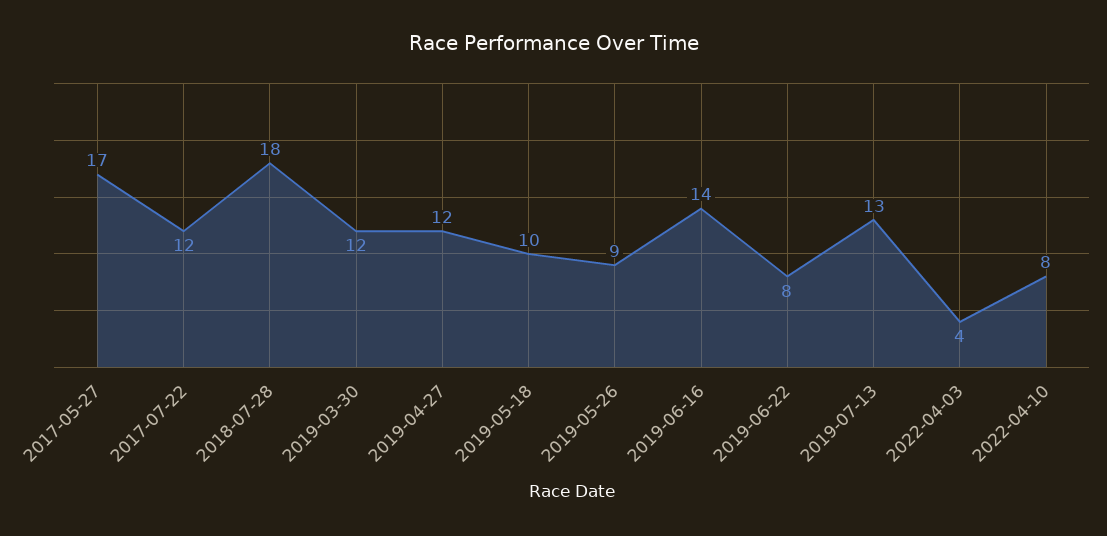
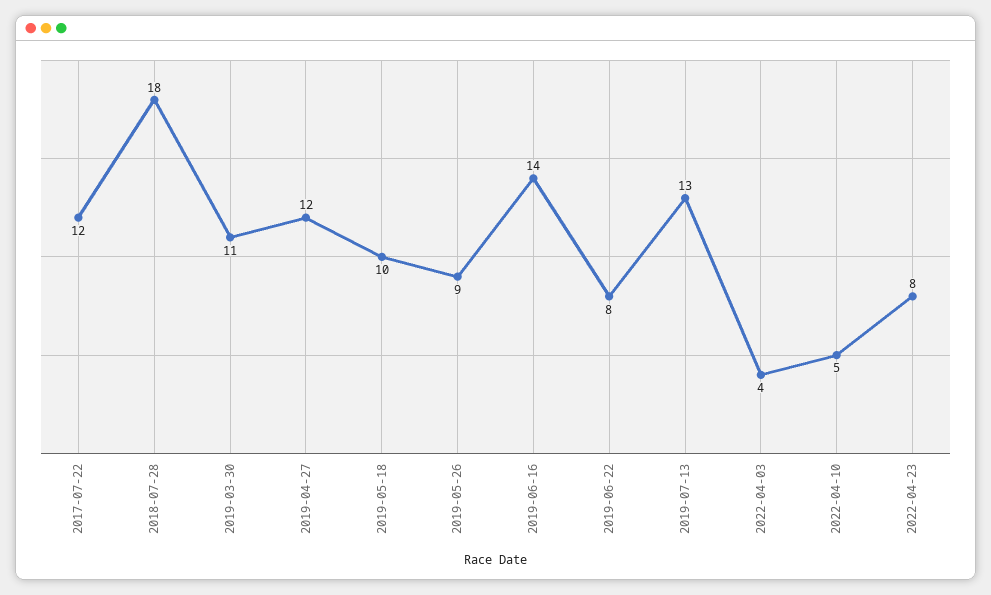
2017-05-27: 17 -> none
2019-03-30: 12 -> 11
2022-04-10: 8 -> 5
2022-04-23: none -> 8

